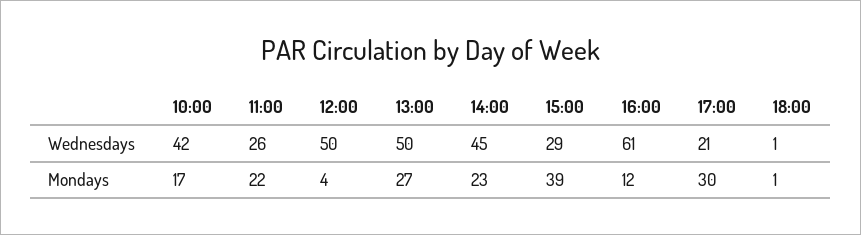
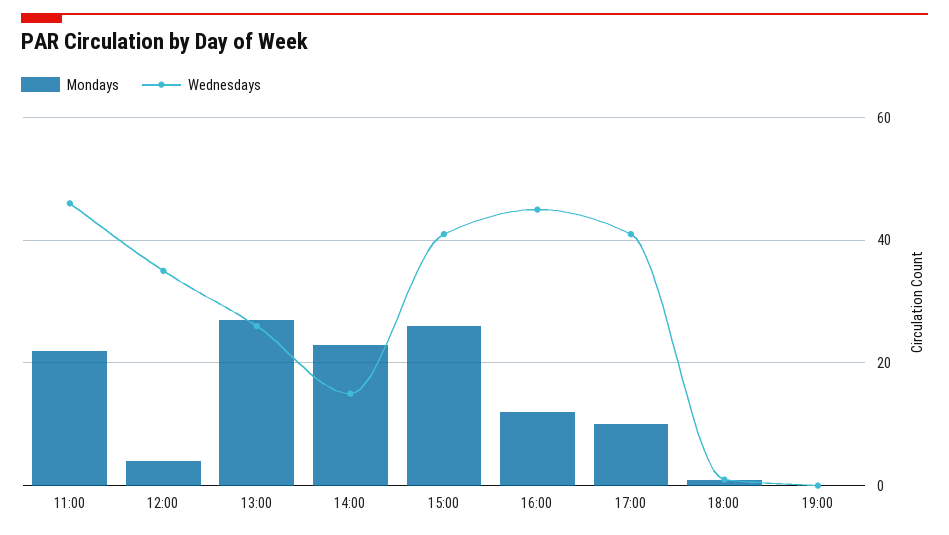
Wednesdays, 10:00: 42 -> none
Wednesdays, 11:00: 26 -> 45
Wednesdays, 12:00: 50 -> 35
Wednesdays, 13:00: 50 -> 25
Wednesdays, 14:00: 45 -> 15
Wednesdays, 15:00: 29 -> 40
Wednesdays, 16:00: 61 -> 45
Wednesdays, 17:00: 21 -> 40
Mondays, 10:00: 17 -> none
Mondays, 15:00: 39 -> 25
Mondays, 17:00: 30 -> 10
Mondays, 19:00: none -> 0
Wednesdays, 19:00: none -> 0

